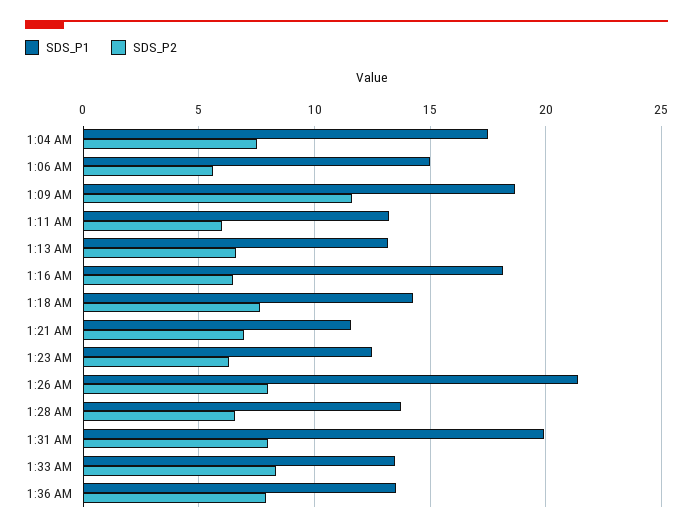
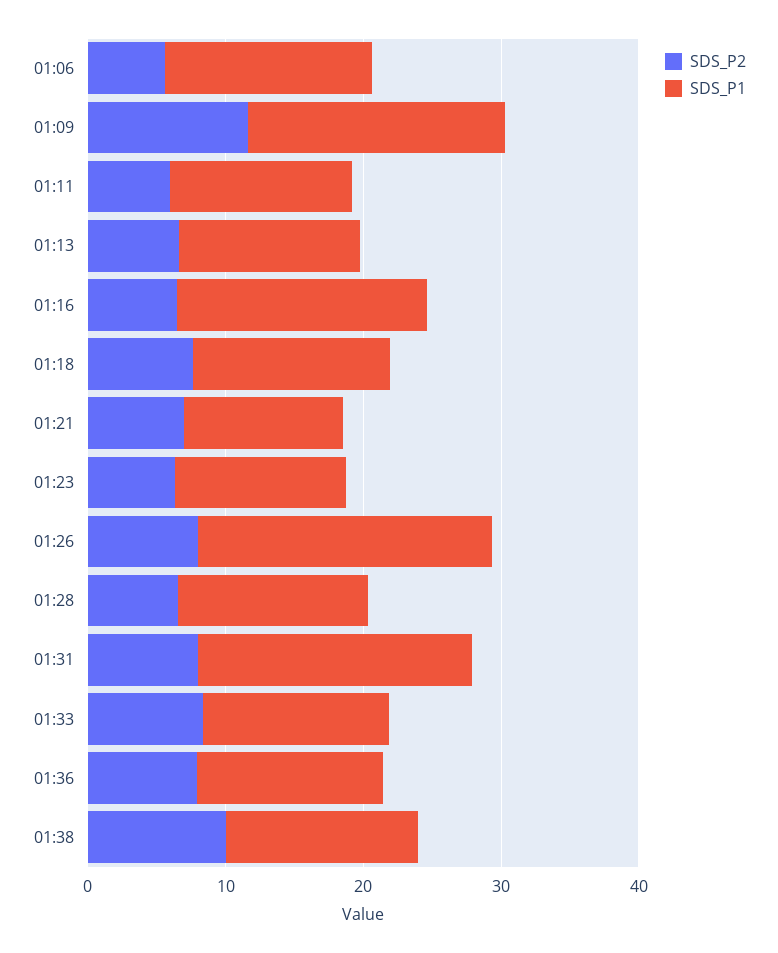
SDS_P1, 1:04 AM: 17.5 -> none
SDS_P2, 1:04 AM: 7.5 -> none
SDS_P2, 01:38: none -> 10
SDS_P1, 01:38: none -> 14

